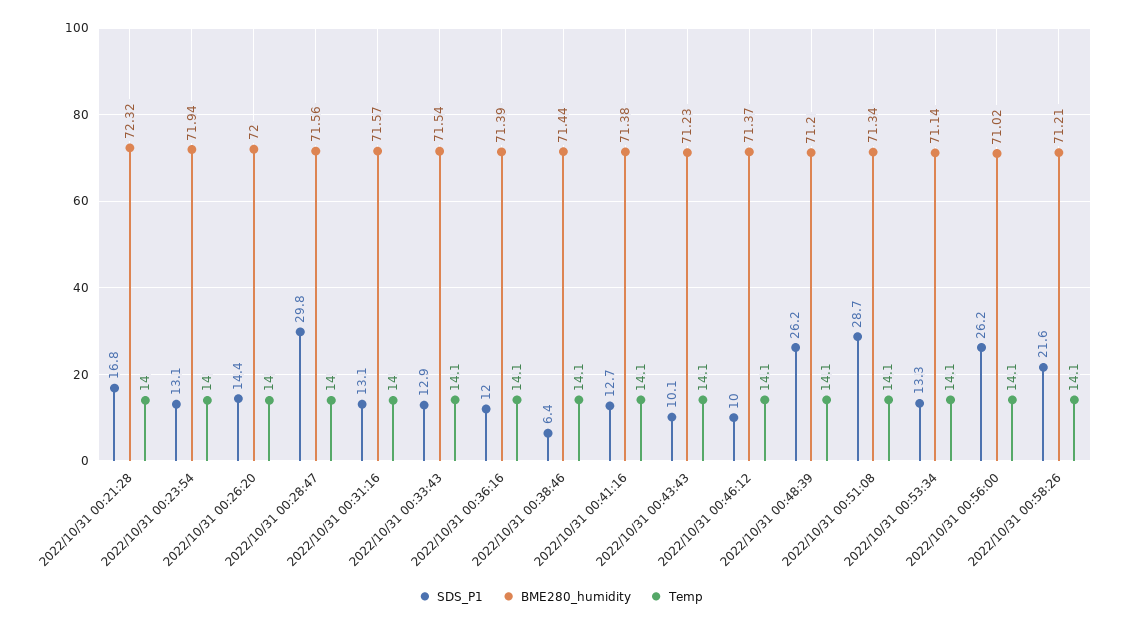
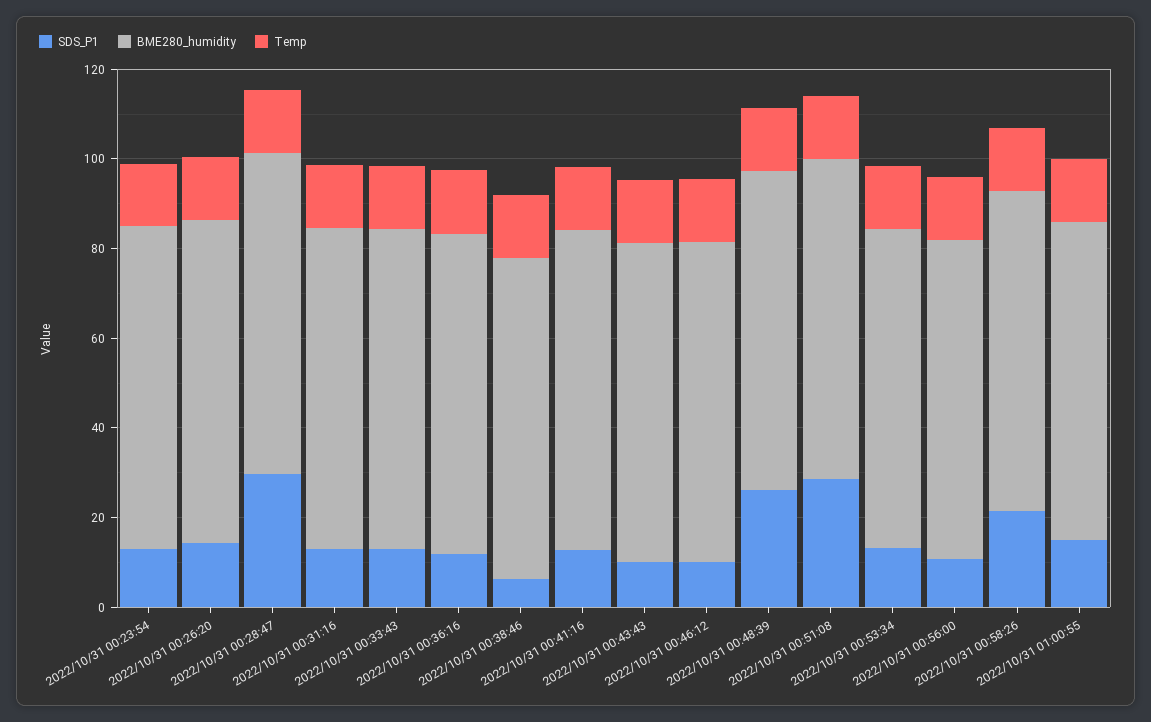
SDS_P1, 2022/10/31 00:21:28: 16.8 -> none
BME280_humidity, 2022/10/31 00:21:28: 72.32 -> none
Temp, 2022/10/31 00:21:28: 14 -> none
SDS_P1, 2022/10/31 00:56:00: 26.2 -> 10
SDS_P1, 2022/10/31 01:00:55: none -> 15
BME280_humidity, 2022/10/31 01:00:55: none -> 70
Temp, 2022/10/31 01:00:55: none -> 15

